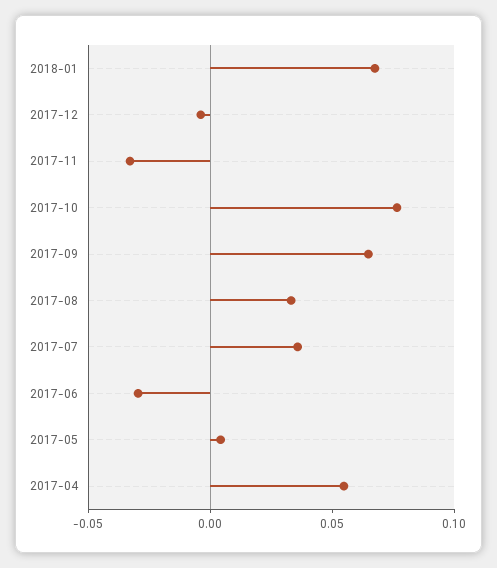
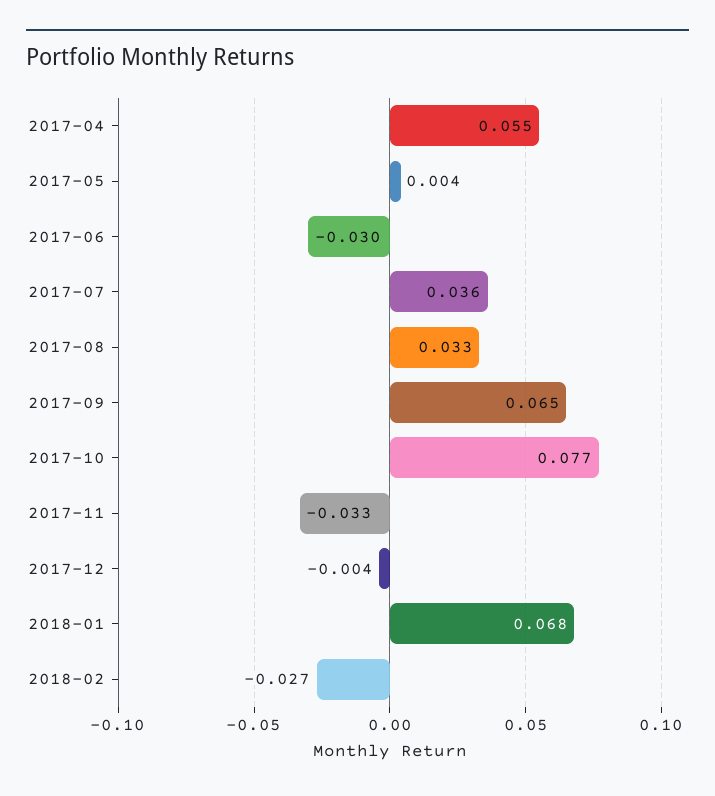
2018-02: none -> -0.027

